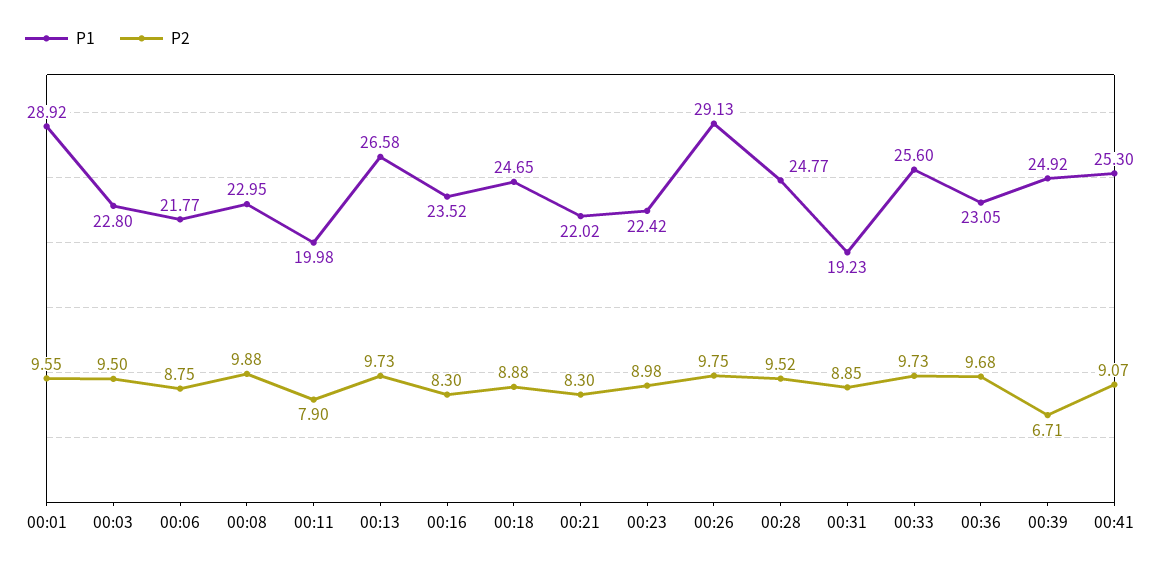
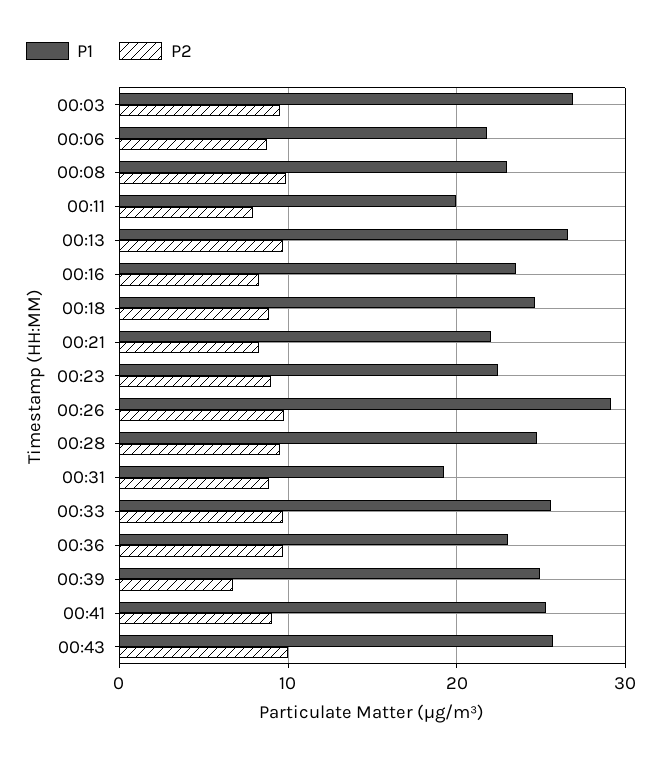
P1, 00:01: 28.92 -> none
P2, 00:01: 9.55 -> none
P1, 00:03: 22.8 -> 27
P1, 00:43: none -> 26
P2, 00:43: none -> 10

